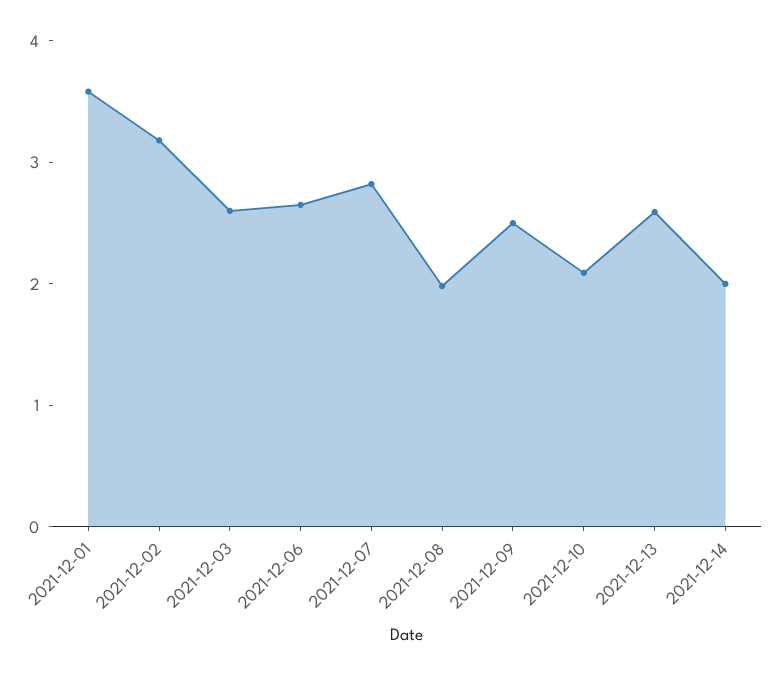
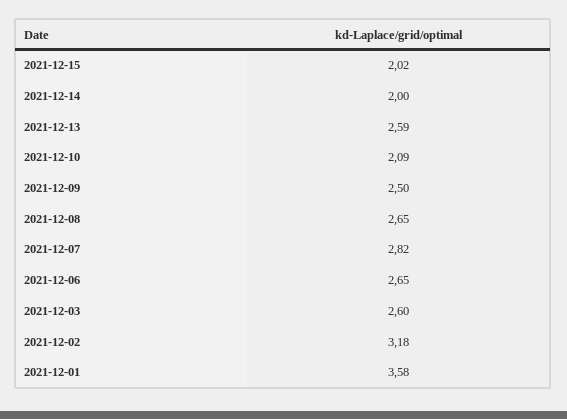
2021-12-08: 2 -> 2.65
2021-12-15: none -> 2.02

